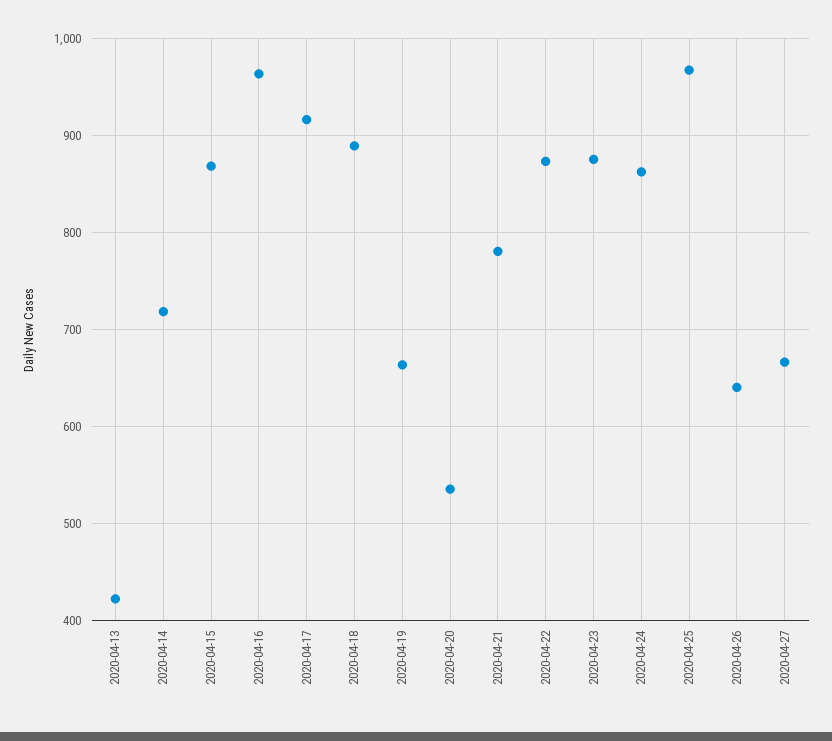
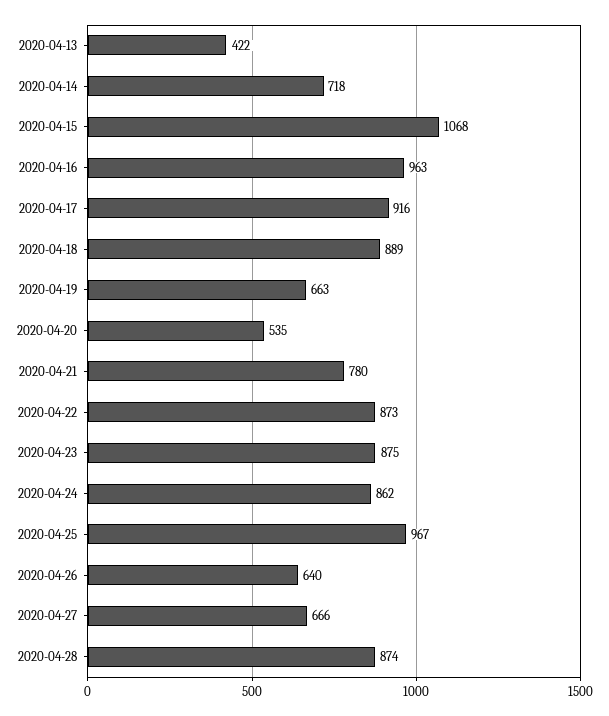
2020-04-15: 870 -> 1068
2020-04-28: none -> 874

